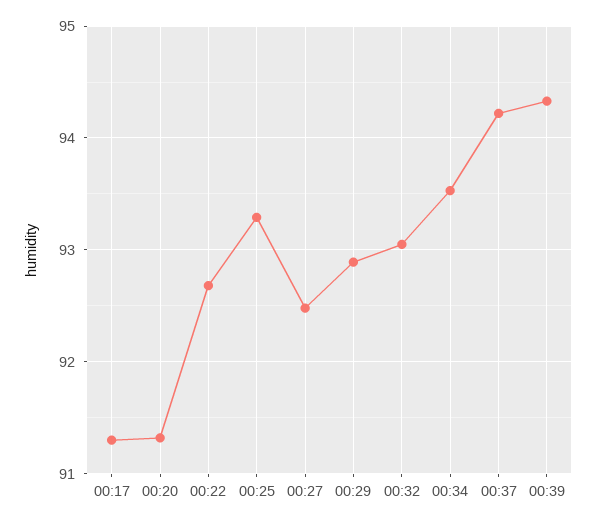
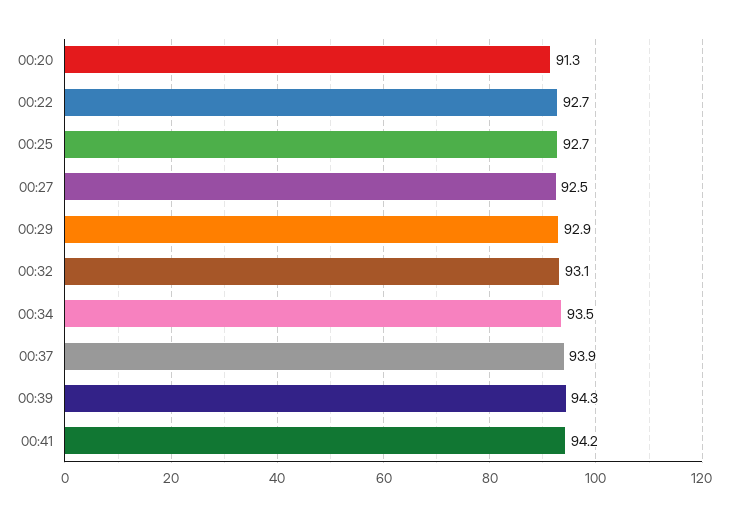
00:17: 91.3 -> none
00:25: 93.3 -> 92.7
00:37: 94.2 -> 93.9
00:41: none -> 94.2

